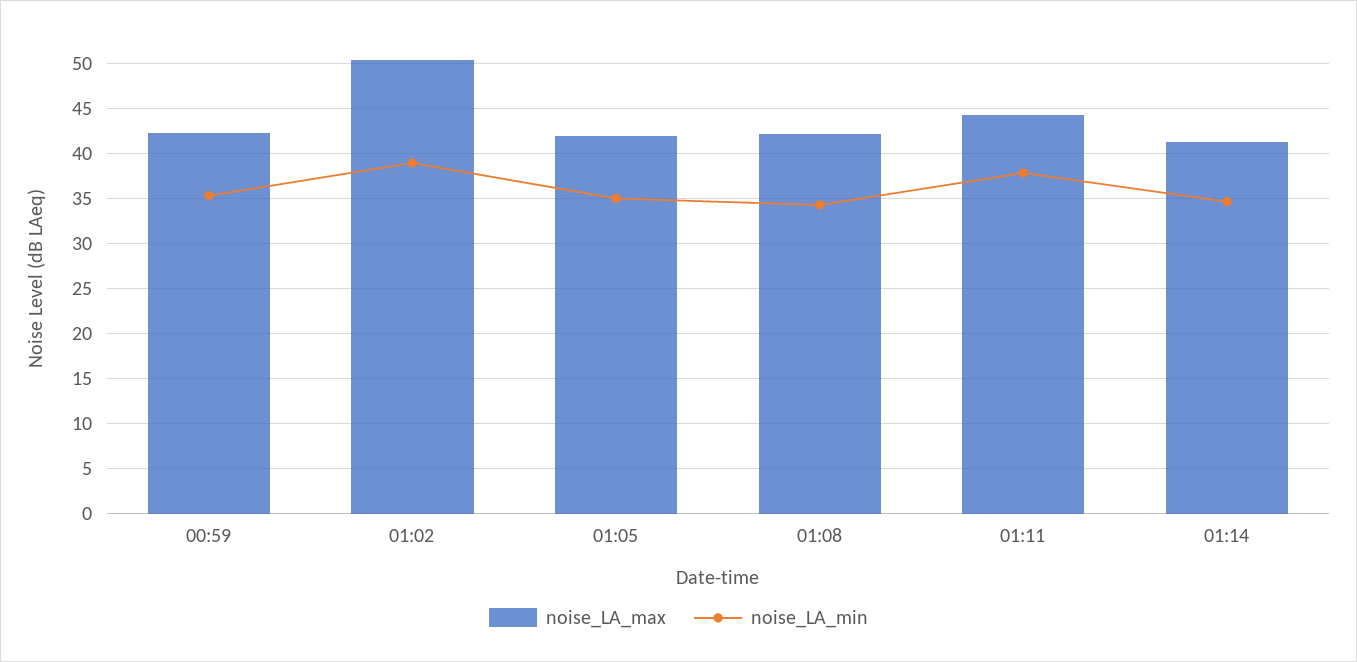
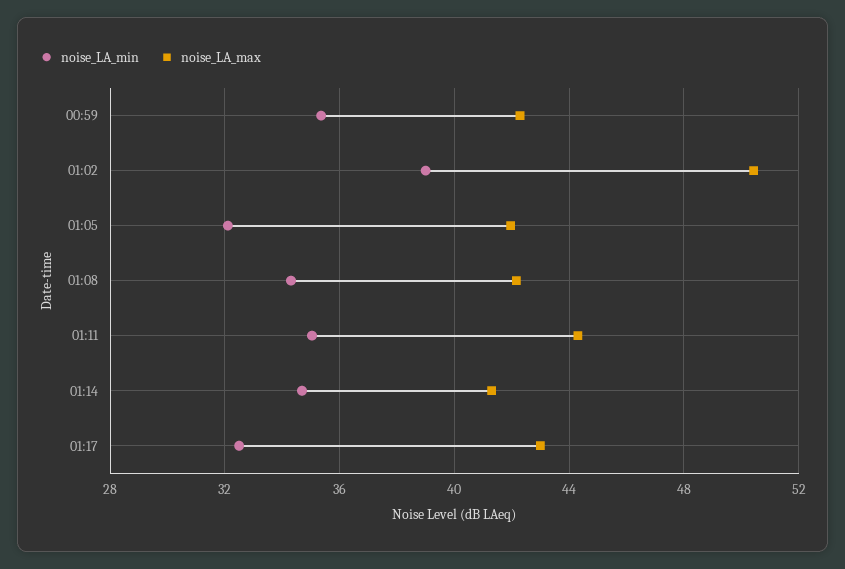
noise_LA_min, 01:05: 35 -> 32
noise_LA_min, 01:11: 38 -> 35
noise_LA_min, 01:17: none -> 32.5
noise_LA_max, 01:17: none -> 43

